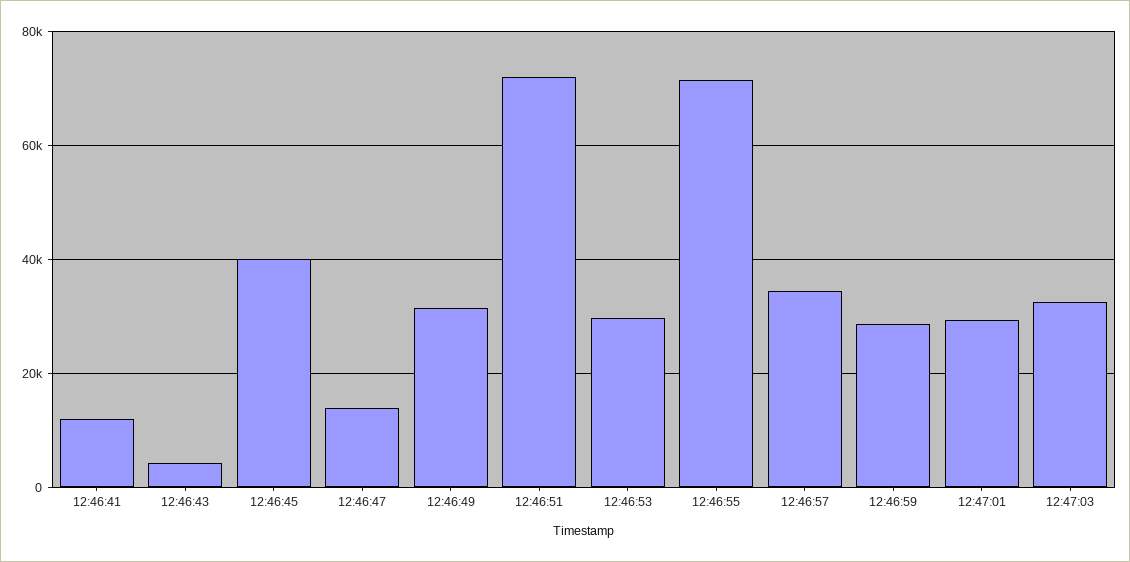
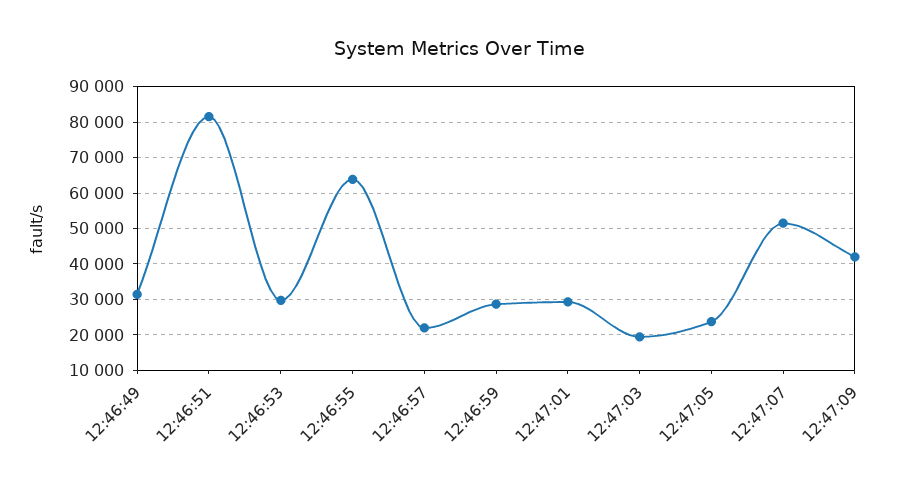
12:46:41: 12000 -> none
12:46:43: 4000 -> none
12:46:45: 40000 -> none
12:46:47: 14000 -> none
12:46:51: 72000 -> 82000
12:46:55: 72000 -> 64000
12:46:57: 34000 -> 22000
12:47:03: 32000 -> 20000
12:47:05: none -> 24000
12:47:07: none -> 52000
12:47:09: none -> 42000

